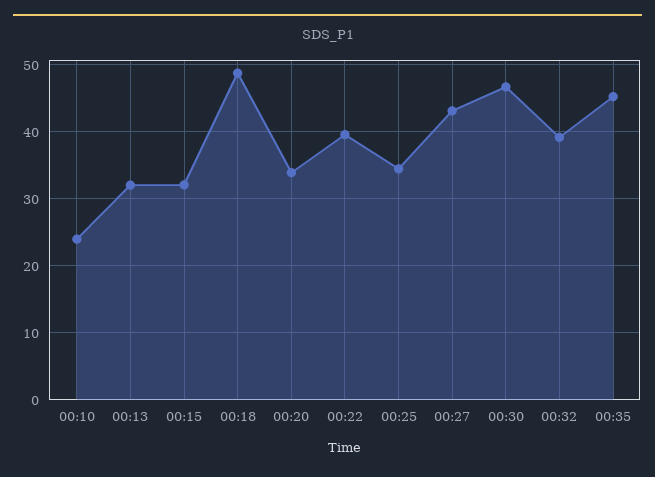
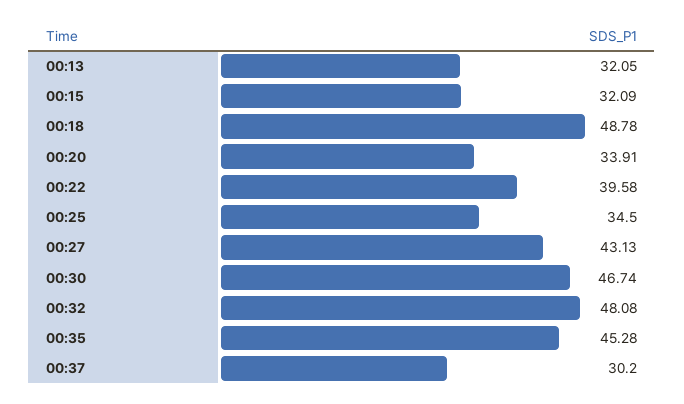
00:10: 24 -> none
00:32: 39 -> 48.08
00:37: none -> 30.2

